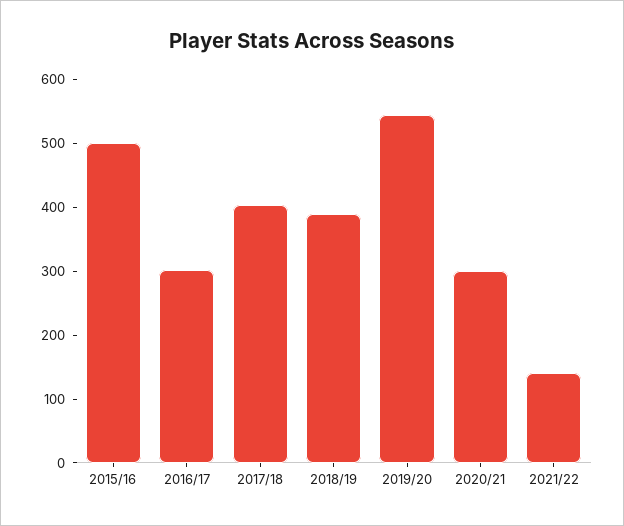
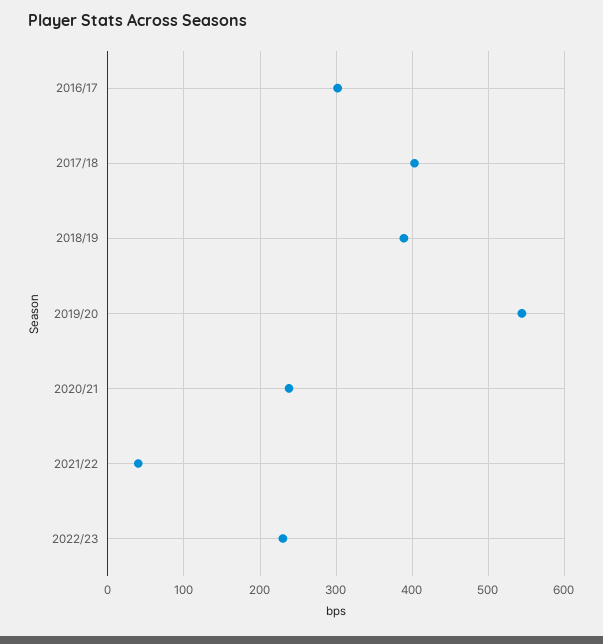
2015/16: 500 -> none
2020/21: 300 -> 240
2021/22: 140 -> 40
2022/23: none -> 230

